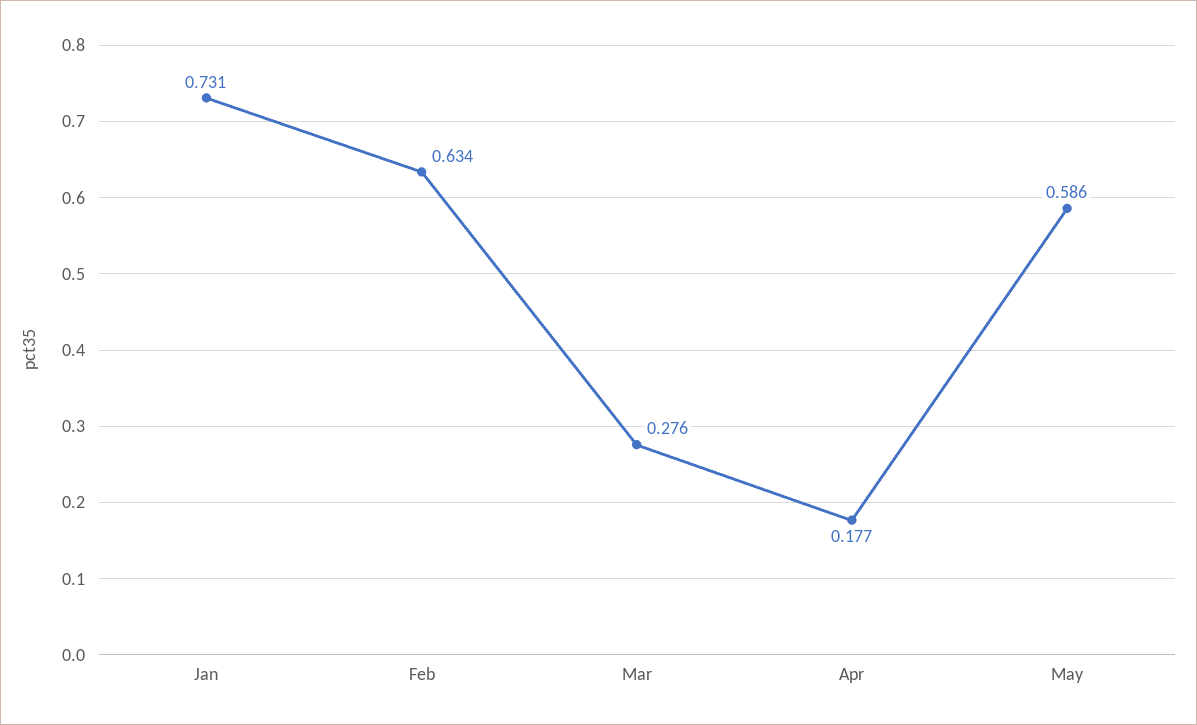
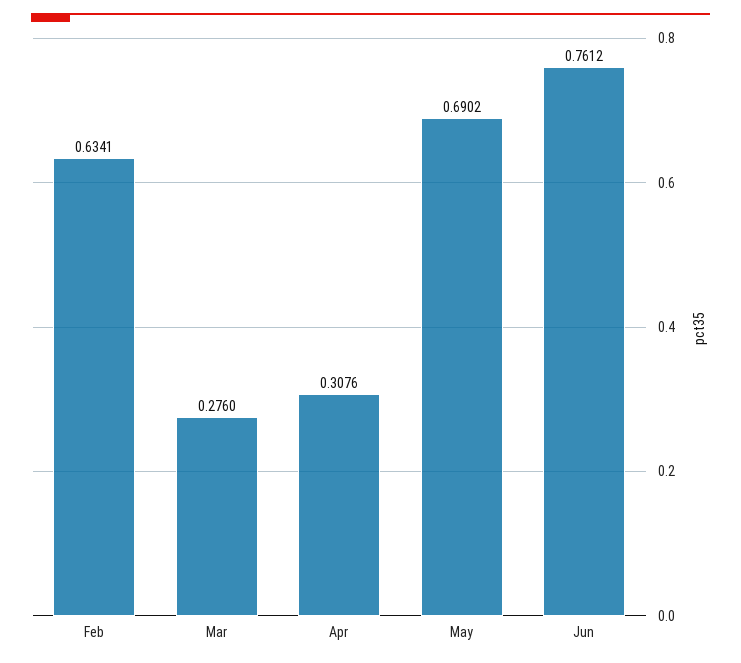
Jan: 0.731 -> none
Apr: 0.177 -> 0.3076
May: 0.586 -> 0.6902
Jun: none -> 0.7612

